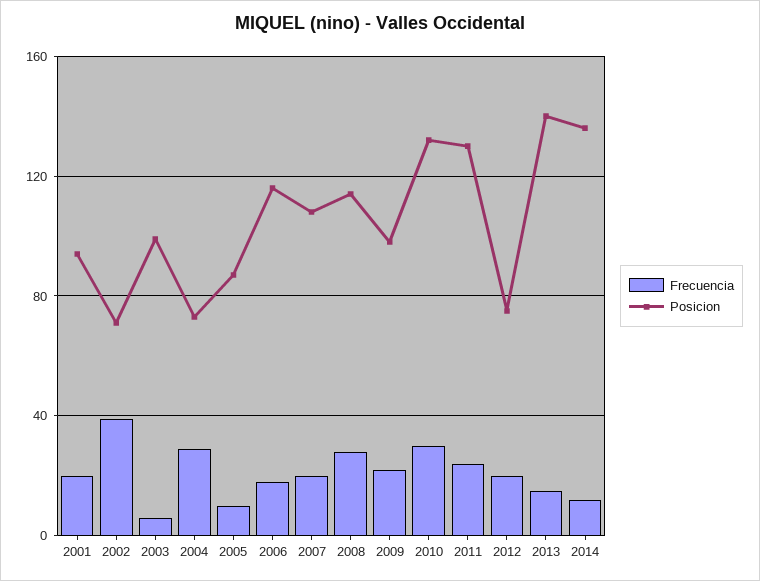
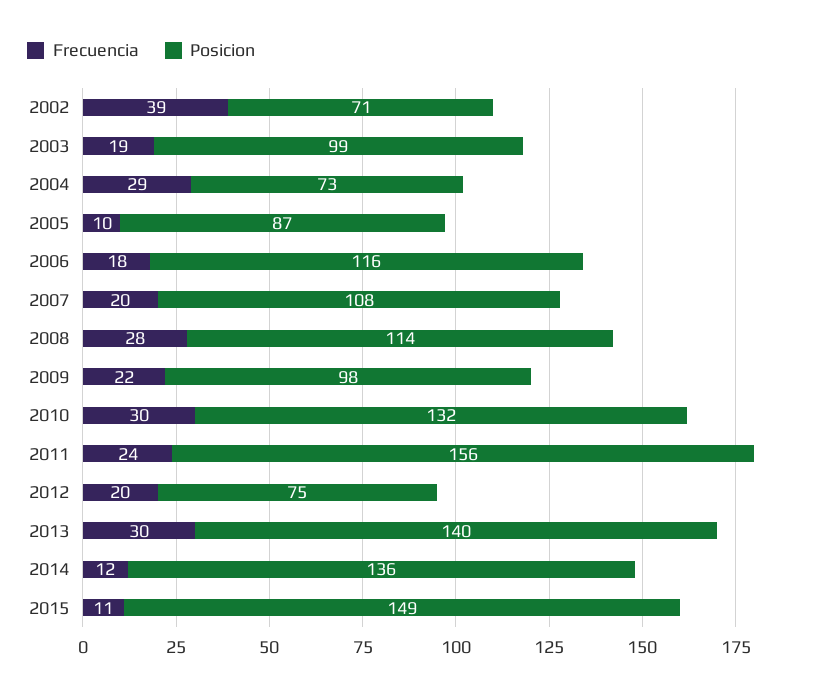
Frecuencia, 2001: 20 -> none
Posicion, 2001: 95 -> none
Frecuencia, 2003: 5 -> 19
Posicion, 2011: 130 -> 156
Frecuencia, 2013: 15 -> 30
Frecuencia, 2015: none -> 11
Posicion, 2015: none -> 149

